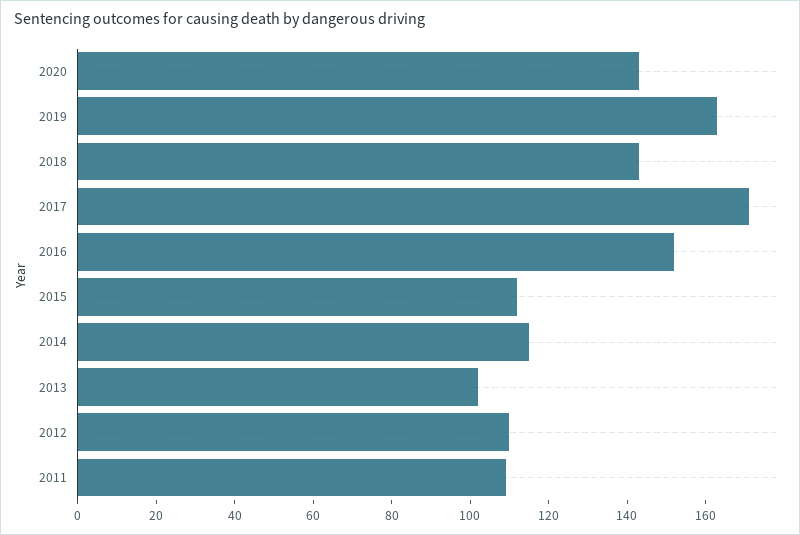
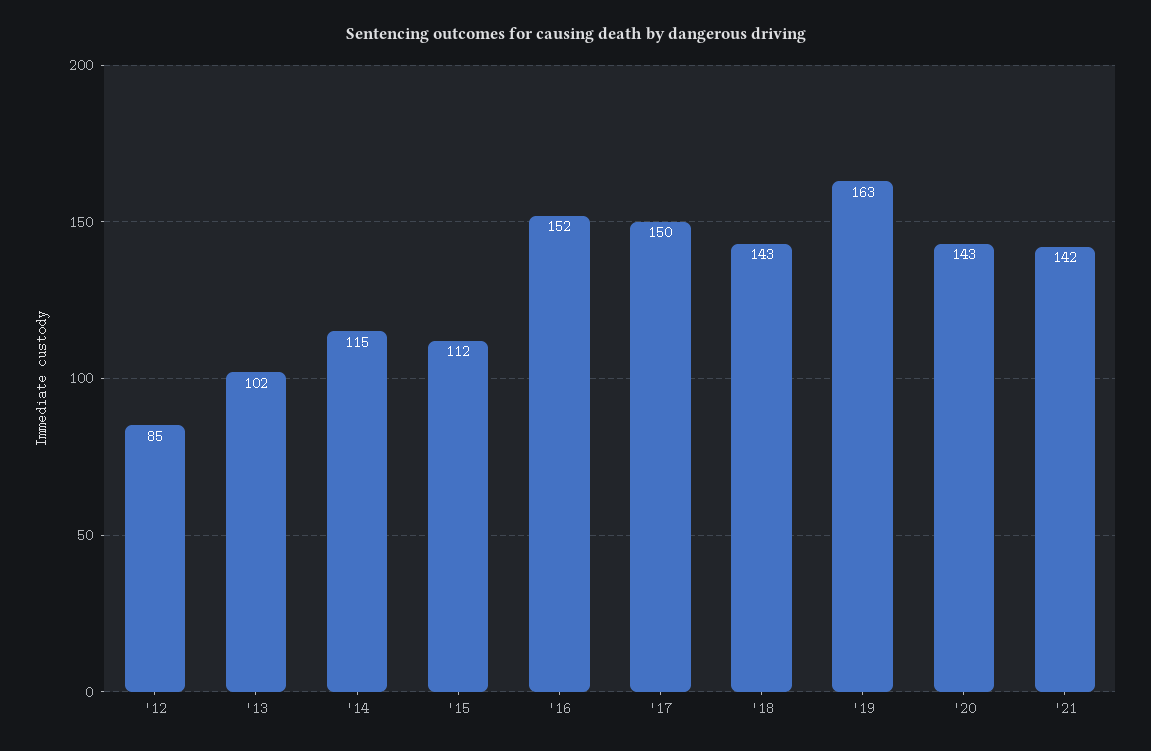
2017: 170 -> 150
2012: 110 -> 85
2011: 110 -> none
'21: none -> 142

